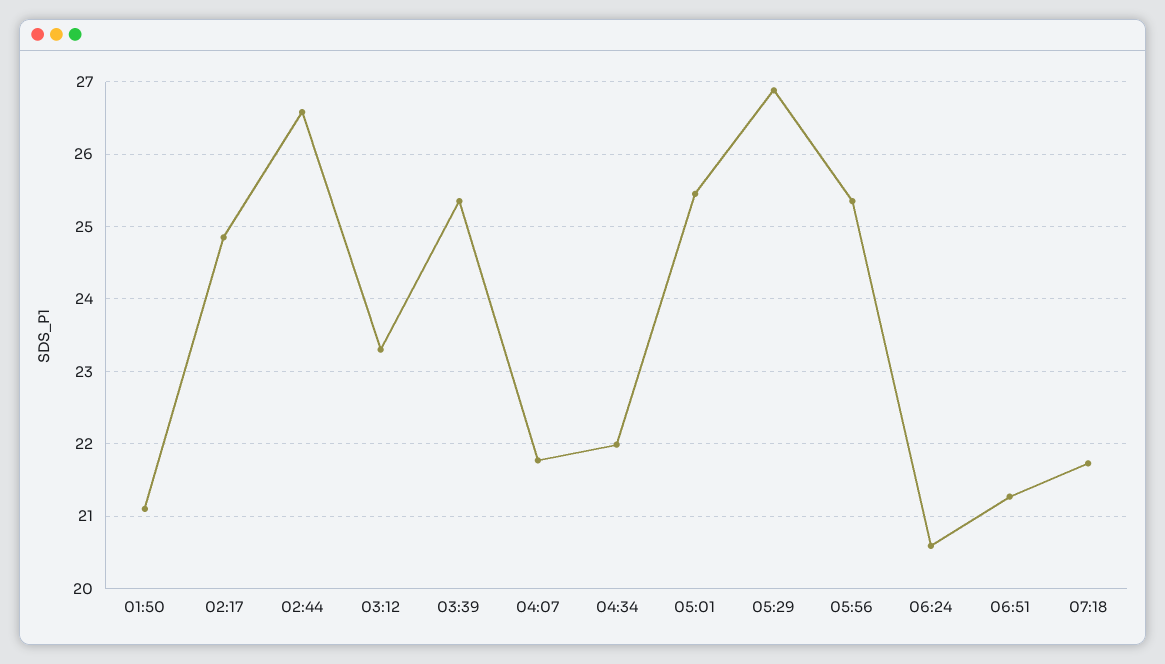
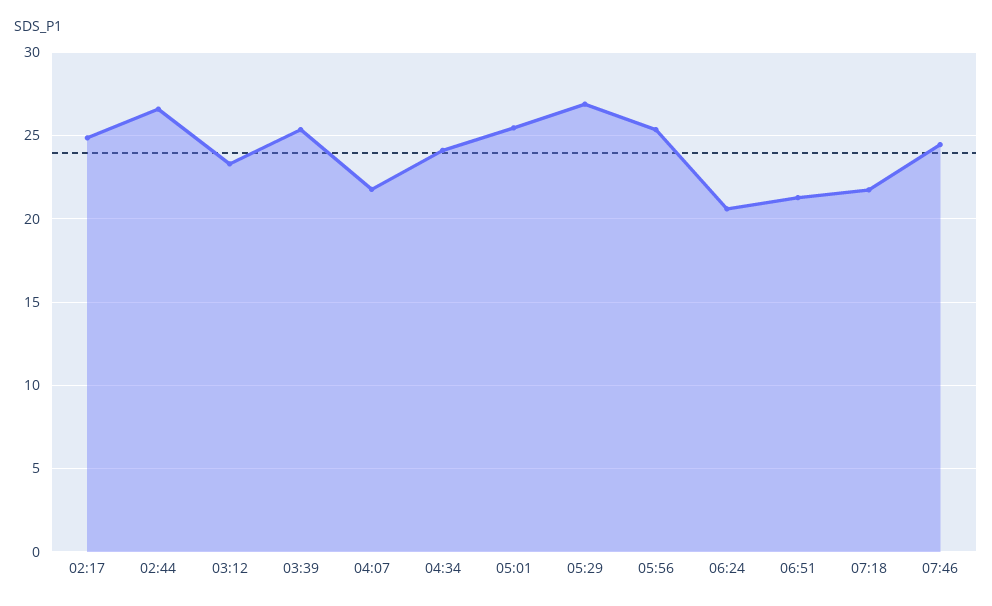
01:50: 21.1 -> none
04:34: 22 -> 24
07:46: none -> 24.5

